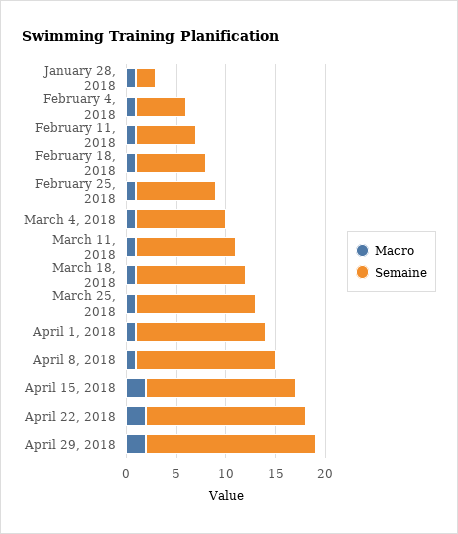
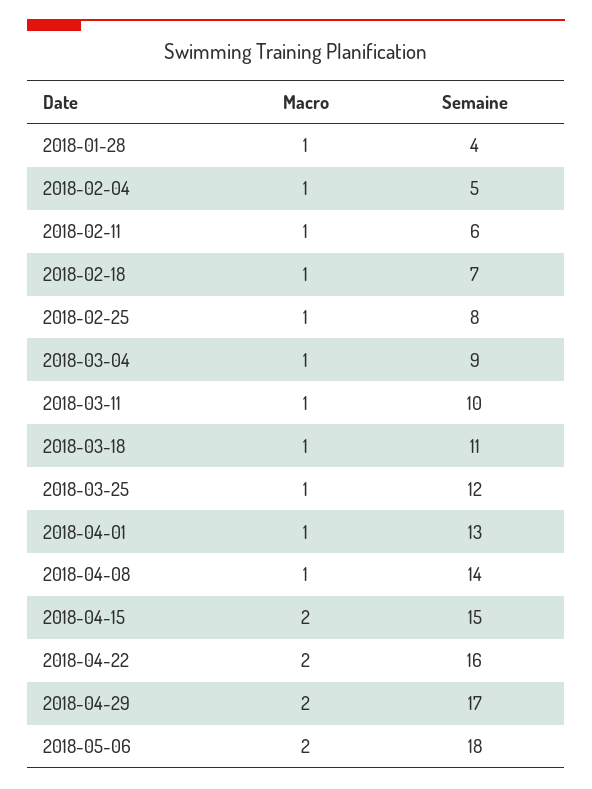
Semaine, January 28, 2018: 2 -> 4
Macro, 2018-05-06: none -> 2
Semaine, 2018-05-06: none -> 18

